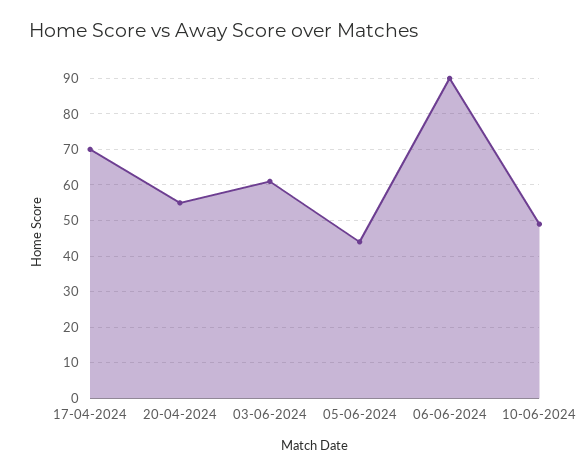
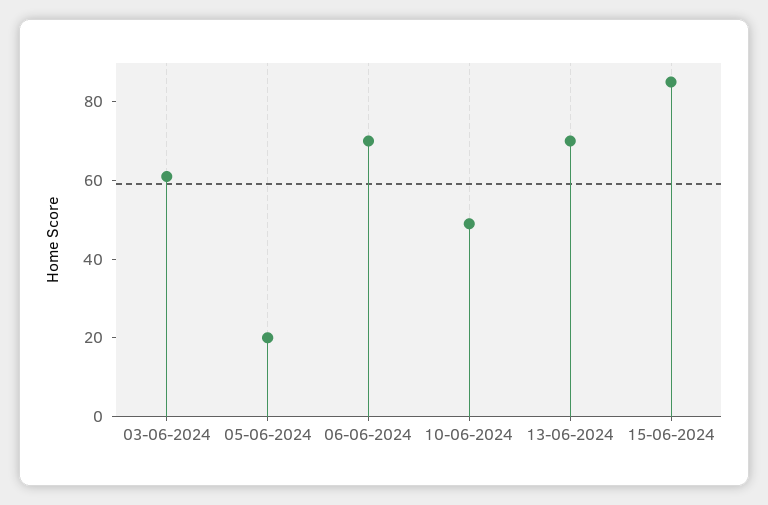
17-04-2024: 70 -> none
20-04-2024: 55 -> none
05-06-2024: 45 -> 20
06-06-2024: 90 -> 70
13-06-2024: none -> 70
15-06-2024: none -> 85

